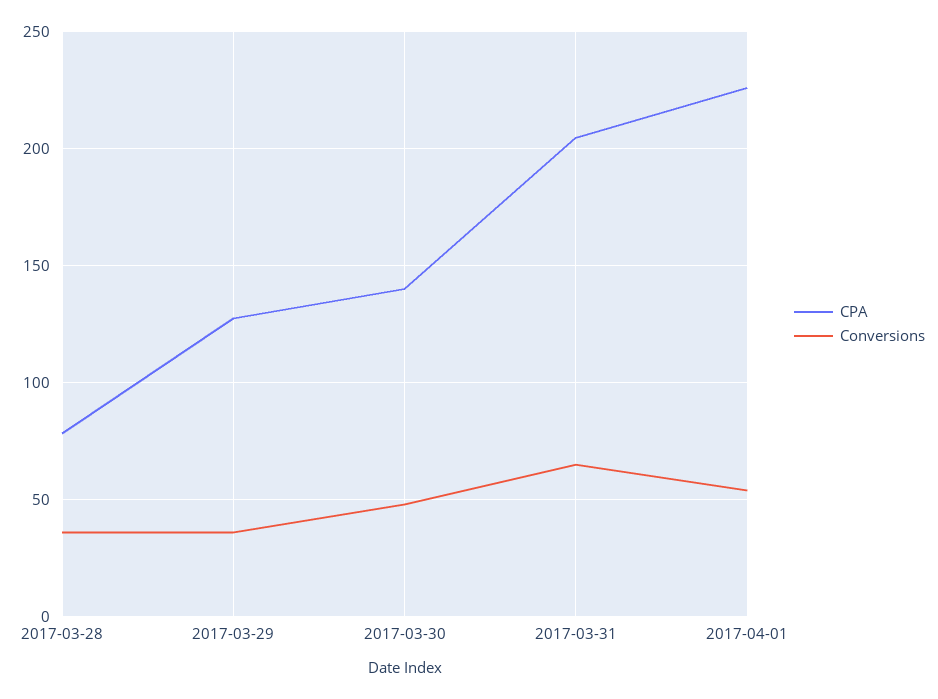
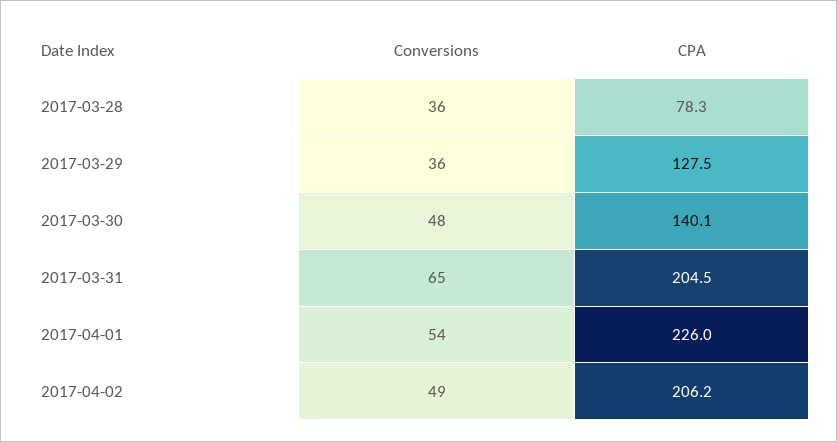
Conversions, 2017-04-02: none -> 49
CPA, 2017-04-02: none -> 206.2

